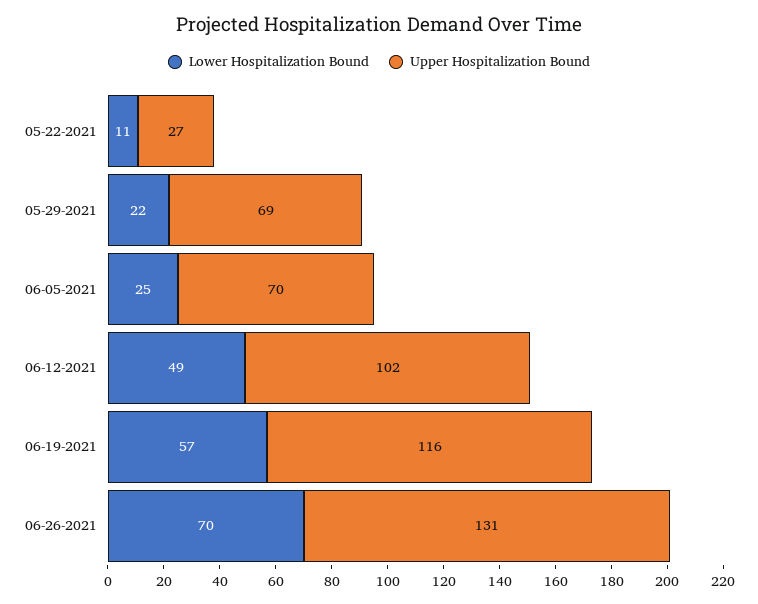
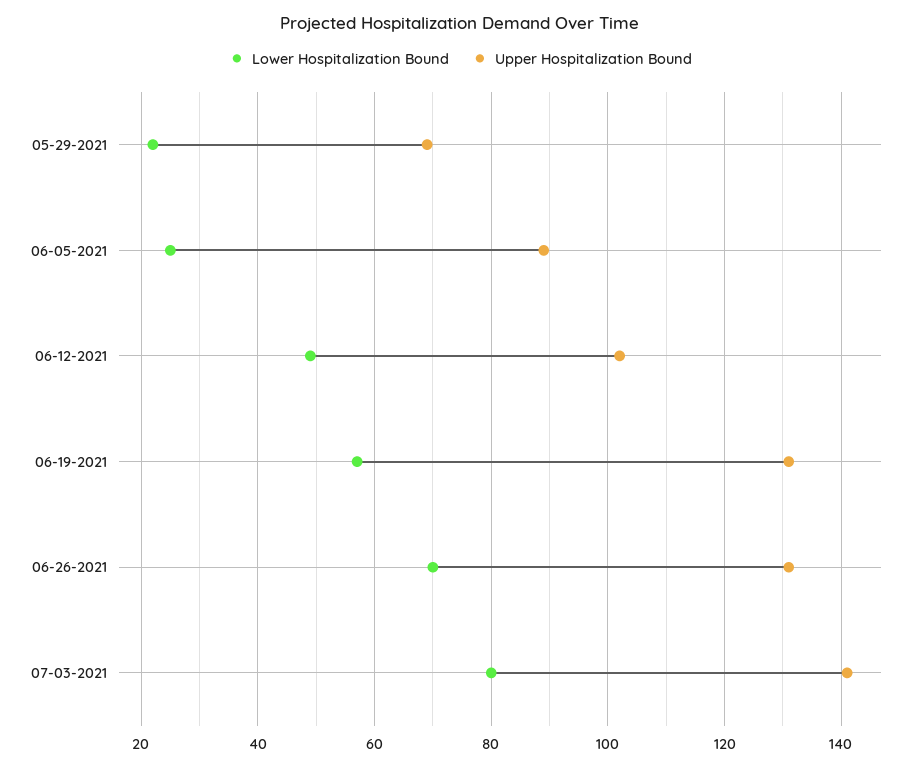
Lower Hospitalization Bound, 05-22-2021: 11 -> none
Upper Hospitalization Bound, 05-22-2021: 27 -> none
Upper Hospitalization Bound, 06-05-2021: 70 -> 90
Upper Hospitalization Bound, 06-19-2021: 116 -> 130
Lower Hospitalization Bound, 07-03-2021: none -> 80
Upper Hospitalization Bound, 07-03-2021: none -> 140

